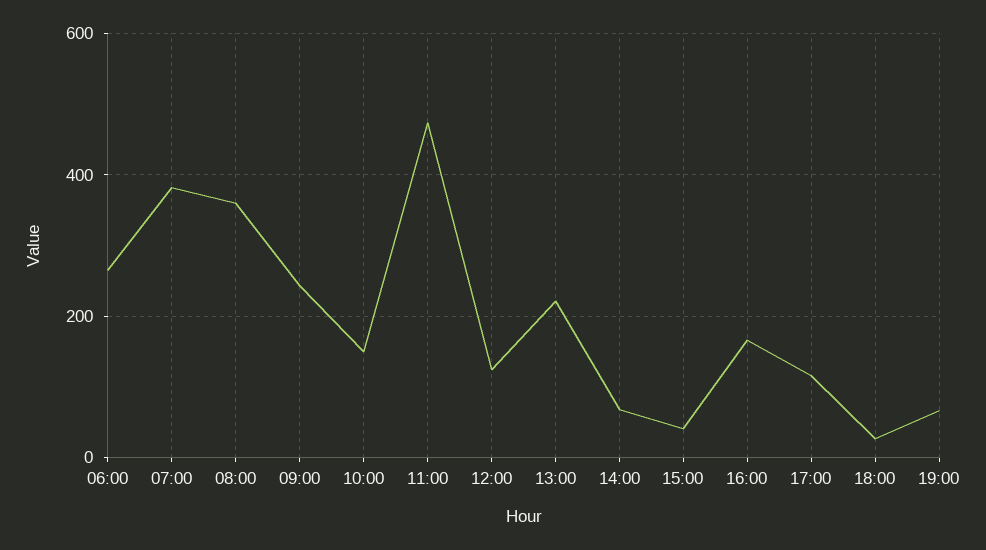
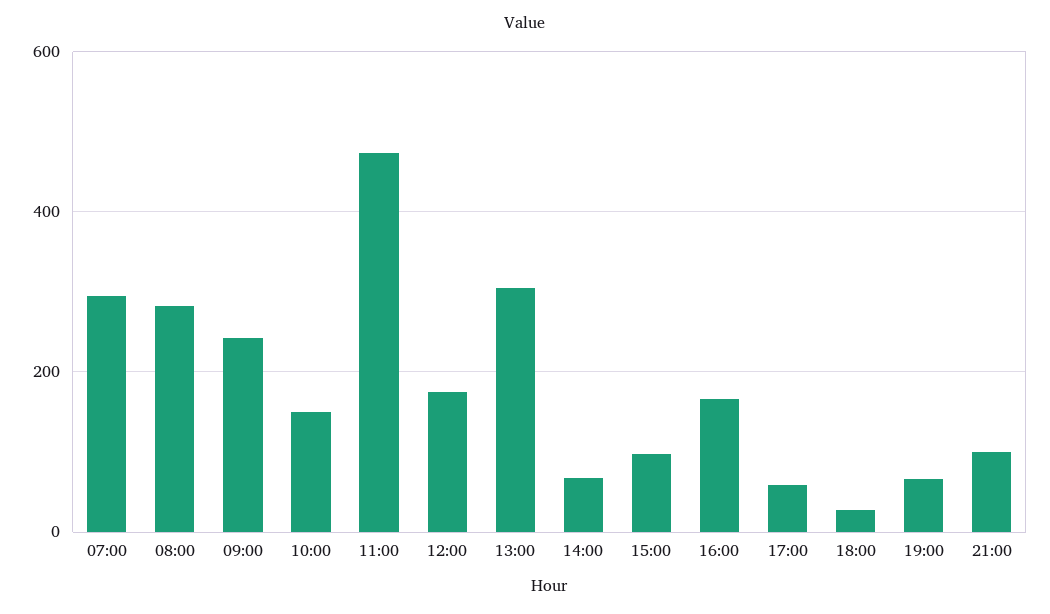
06:00: 260 -> none
07:00: 380 -> 300
08:00: 360 -> 280
12:00: 120 -> 180
13:00: 220 -> 300
15:00: 40 -> 100
17:00: 120 -> 60
21:00: none -> 100

